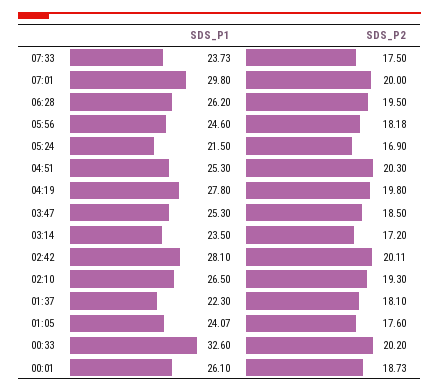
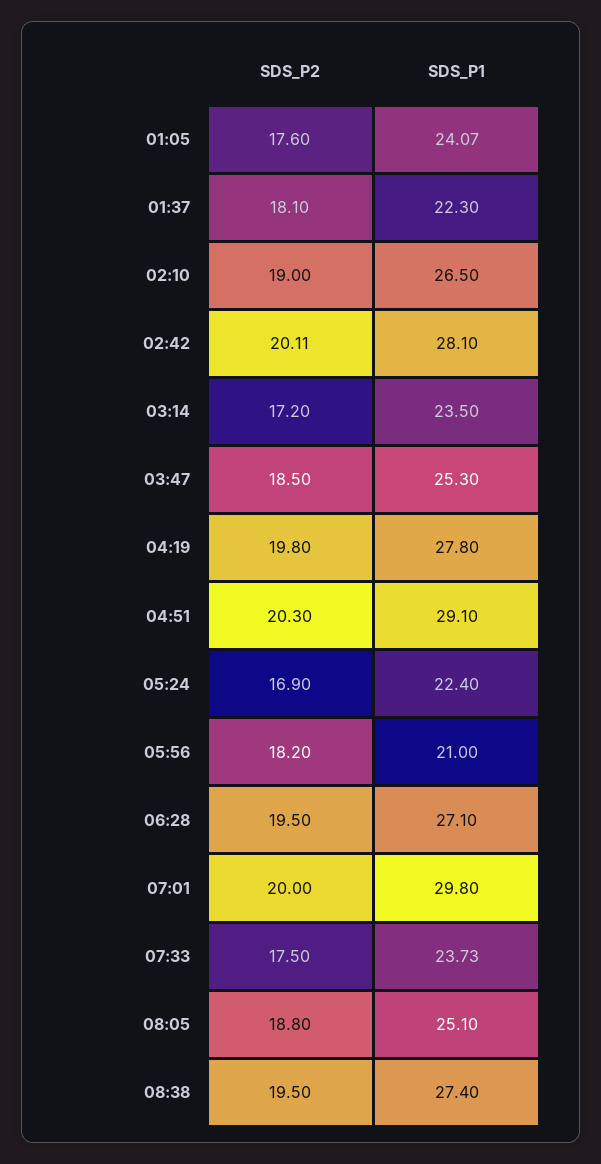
SDS_P1, 06:28: 26.2 -> 27.1
SDS_P1, 05:56: 24.6 -> 21
SDS_P2, 05:56: 18.18 -> 18.2
SDS_P1, 05:24: 21.5 -> 22.4
SDS_P1, 04:51: 25.3 -> 29.1
SDS_P2, 02:10: 19.3 -> 19
SDS_P1, 00:33: 32.6 -> none
SDS_P2, 00:33: 20.2 -> none
SDS_P1, 00:01: 26.1 -> none
SDS_P2, 00:01: 18.73 -> none
SDS_P2, 08:05: none -> 18.8
SDS_P1, 08:05: none -> 25.1
SDS_P2, 08:38: none -> 19.5
SDS_P1, 08:38: none -> 27.4

